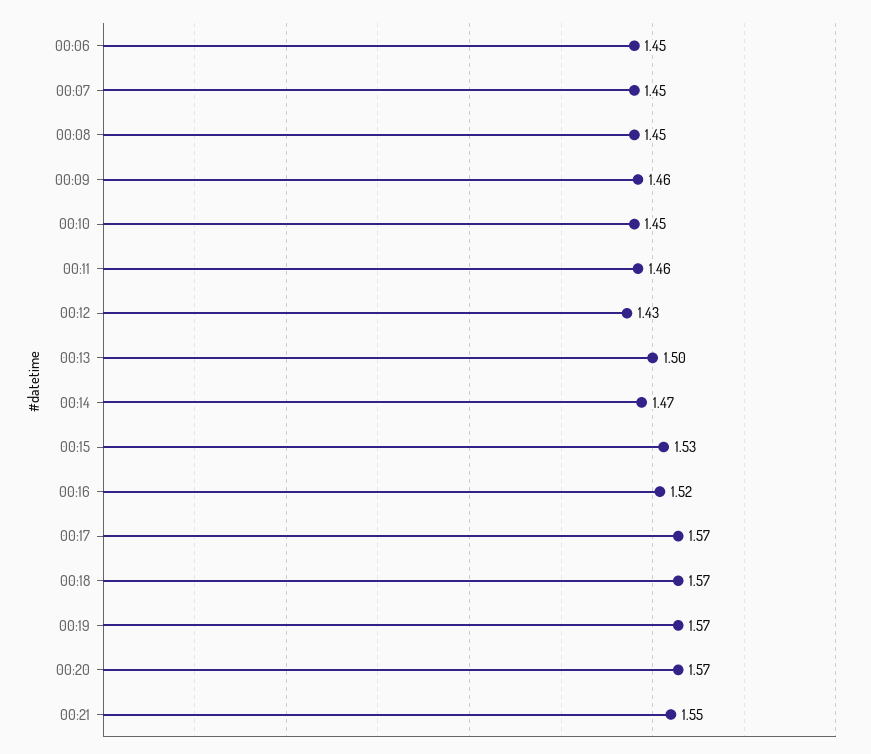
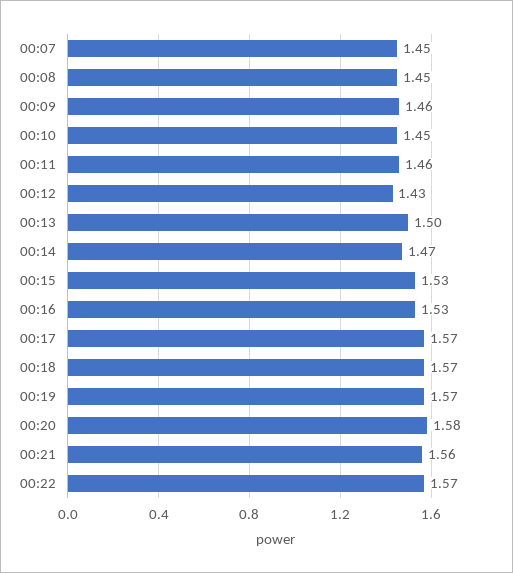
00:06: 1.45 -> none
00:16: 1.52 -> 1.53
00:20: 1.57 -> 1.58
00:21: 1.55 -> 1.56
00:22: none -> 1.57

